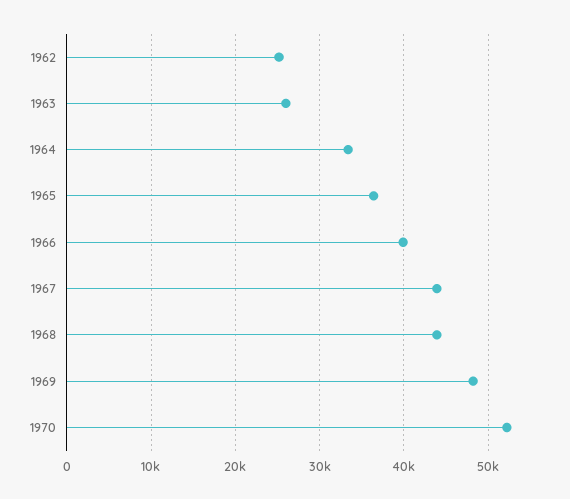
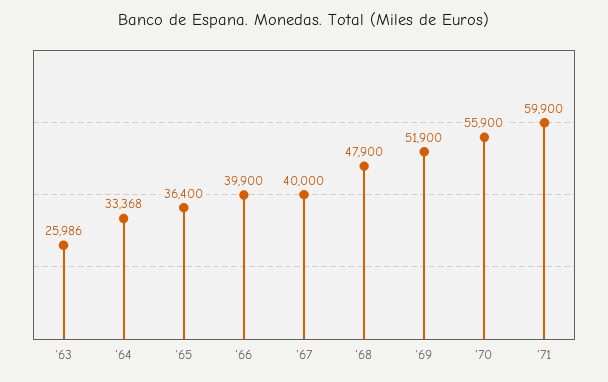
1962: 25000 -> none
1967: 44000 -> 40000
1968: 44000 -> 47900
1969: 48000 -> 51900
1970: 52000 -> 55900
'71: none -> 59900

